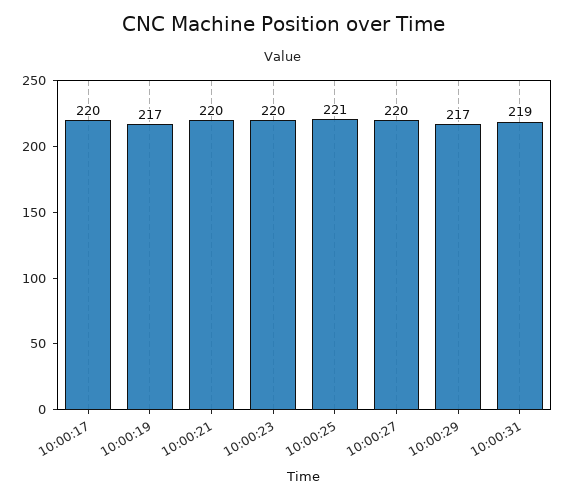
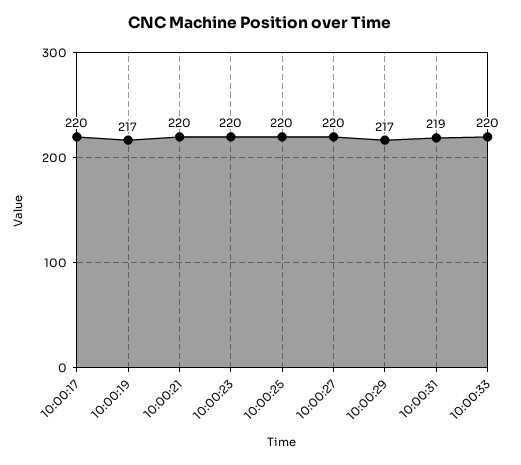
10:00:25: 221 -> 220
10:00:33: none -> 220

